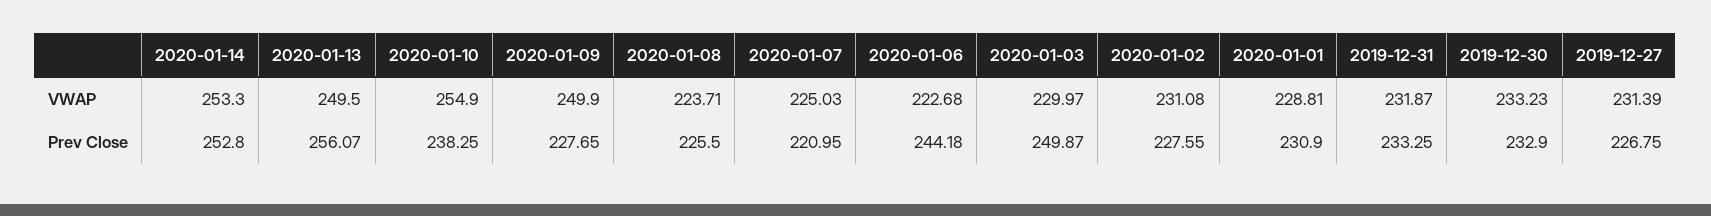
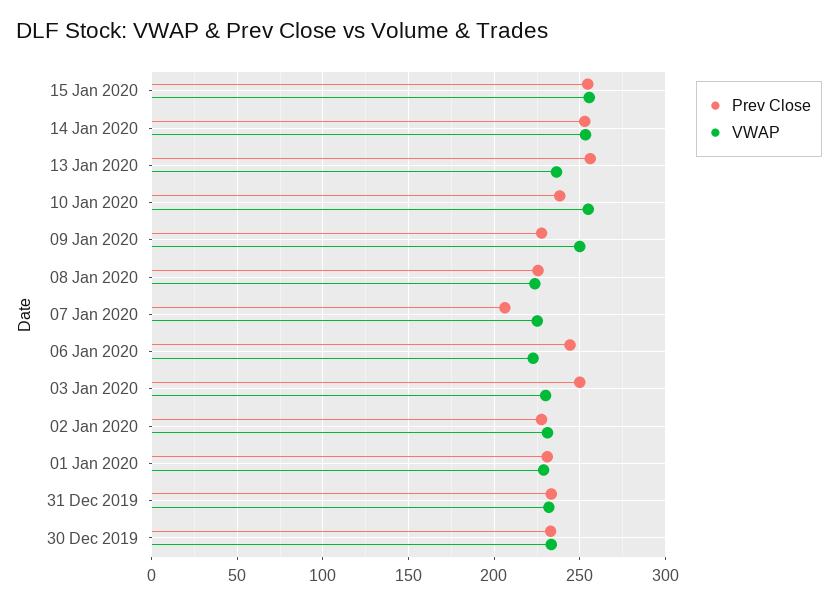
VWAP, 2020-01-13: 249.5 -> 235
VWAP, 2019-12-27: 231.39 -> none
Prev Close, 2020-01-07: 220.95 -> 205
Prev Close, 2019-12-27: 226.75 -> none
Prev Close, 15 Jan 2020: none -> 255
VWAP, 15 Jan 2020: none -> 255

